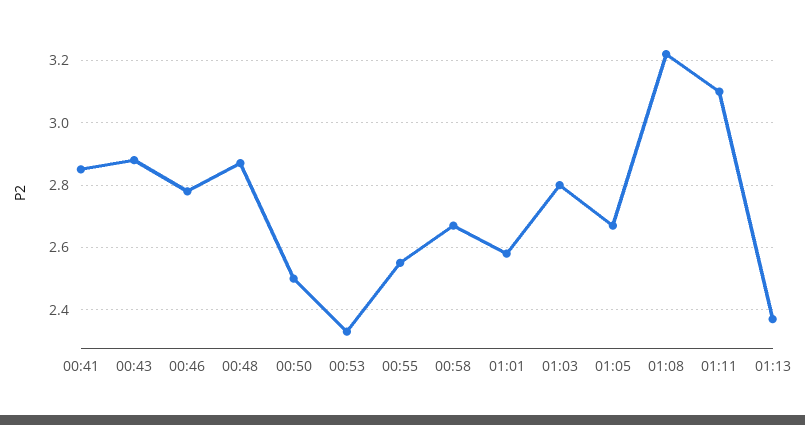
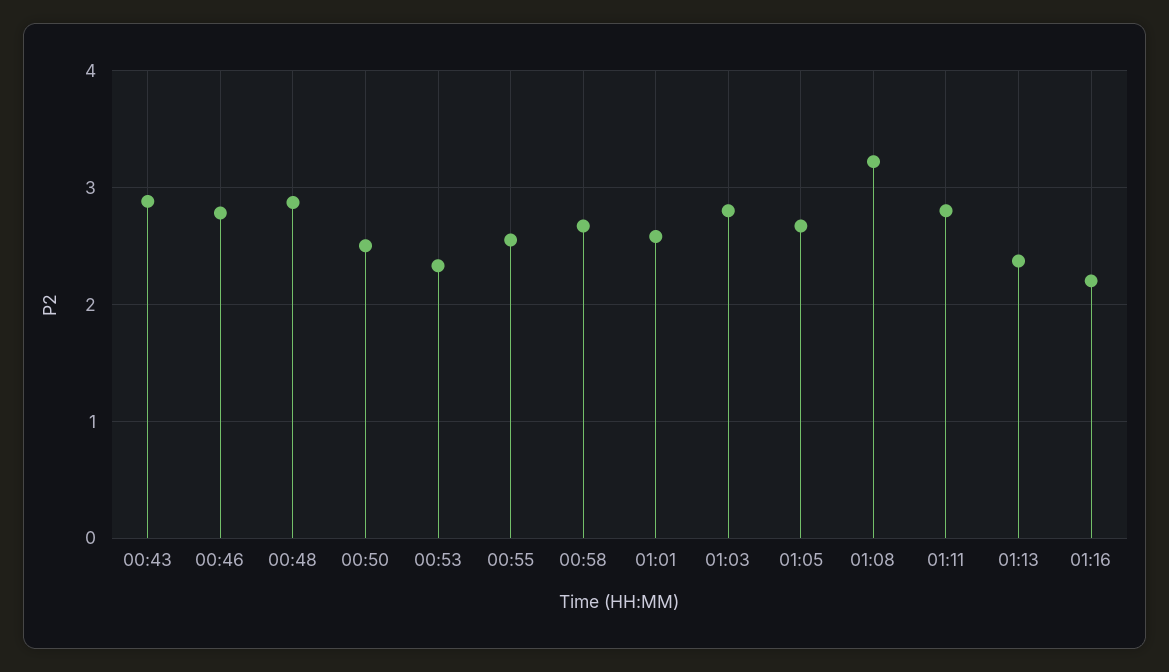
00:41: 2.85 -> none
01:11: 3.1 -> 2.8
01:16: none -> 2.2

